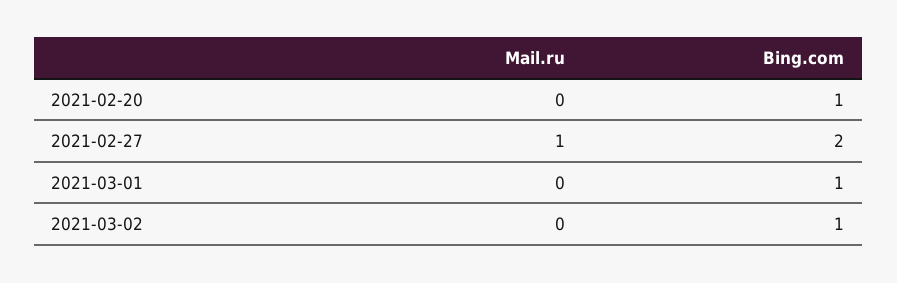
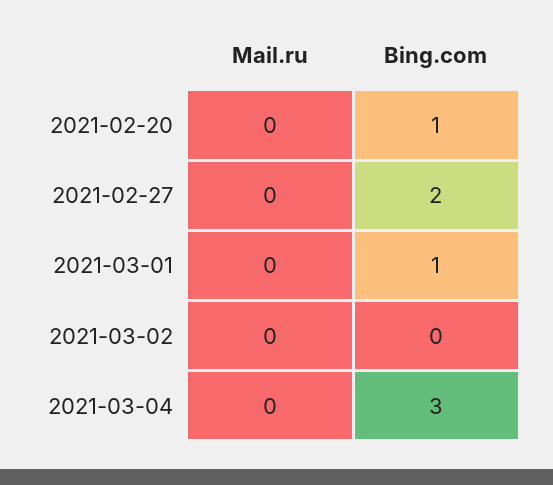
Mail.ru, 2021-02-27: 1 -> 0
Bing.com, 2021-03-02: 1 -> 0
Mail.ru, 2021-03-04: none -> 0
Bing.com, 2021-03-04: none -> 3

